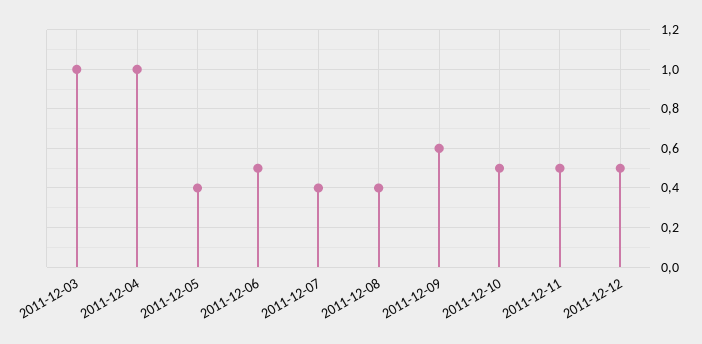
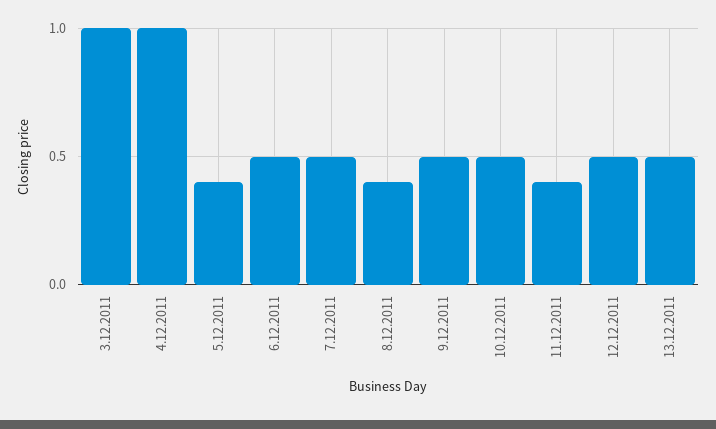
2011-12-07: 0.4 -> 0.5
2011-12-09: 0.6 -> 0.5
2011-12-11: 0.5 -> 0.4
13.12.2011: none -> 0.5

